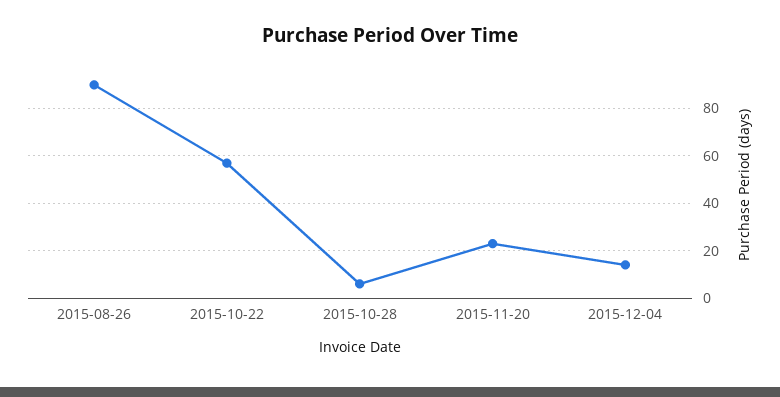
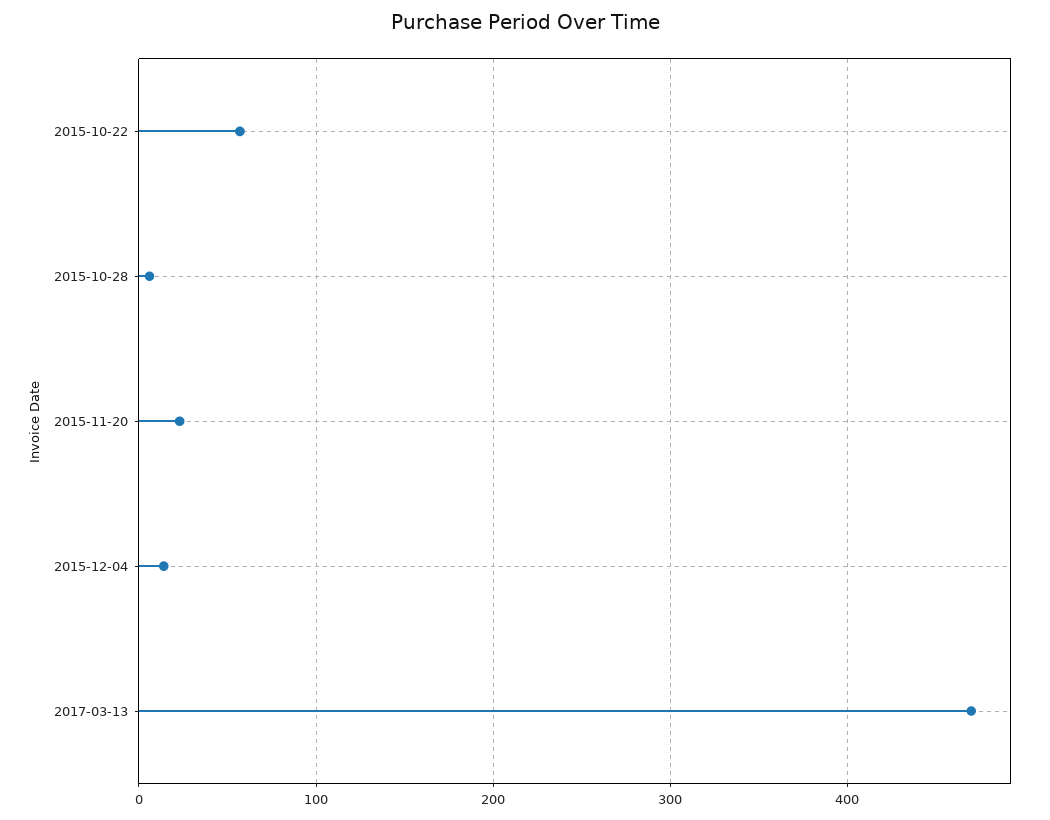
2015-08-26: 90 -> none
2017-03-13: none -> 470

